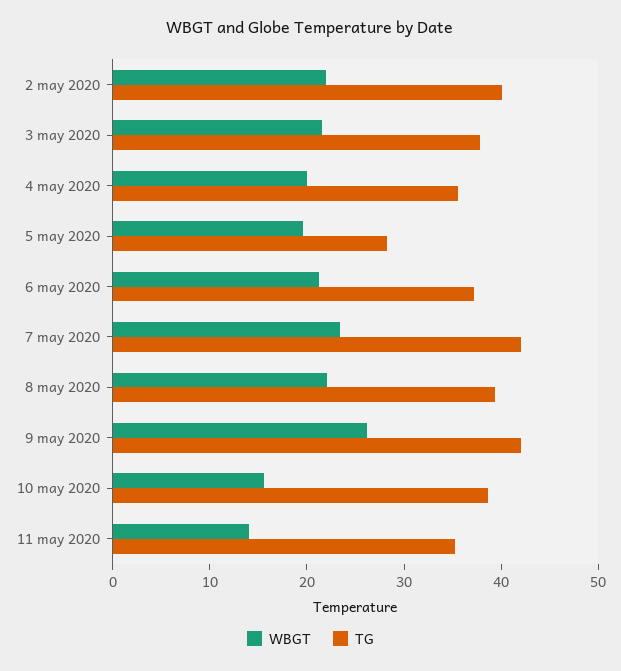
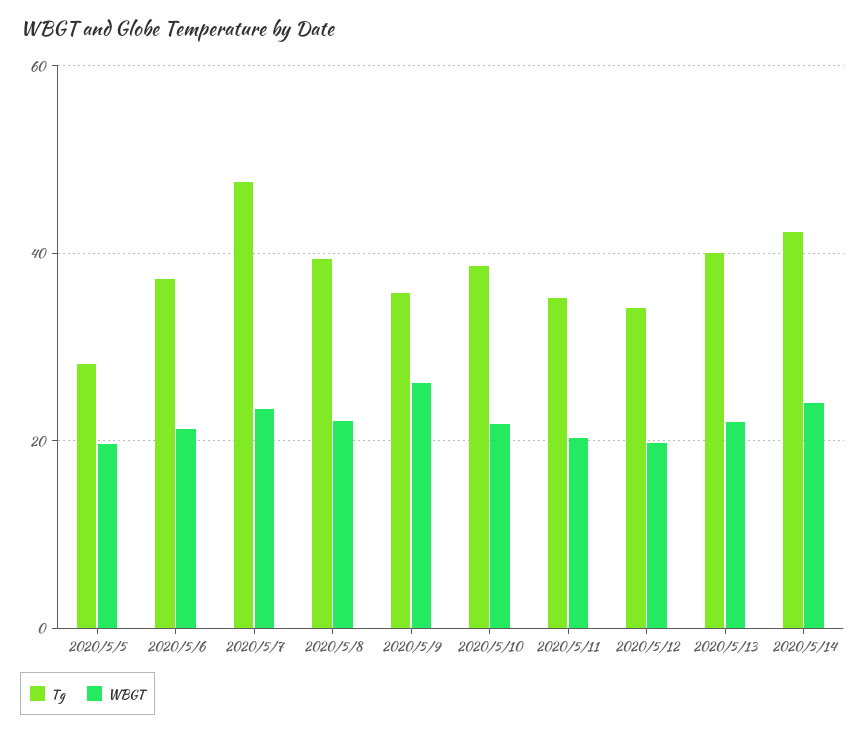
WBGT, 2 may 2020: 22 -> none
TG, 2 may 2020: 40 -> none
WBGT, 3 may 2020: 22 -> none
TG, 3 may 2020: 38 -> none
WBGT, 4 may 2020: 20 -> none
TG, 4 may 2020: 36 -> none
TG, 7 may 2020: 42 -> 48
TG, 9 may 2020: 42 -> 36
WBGT, 10 may 2020: 16 -> 22
WBGT, 11 may 2020: 14 -> 20
TG, 2020/5/12: none -> 34
WBGT, 2020/5/12: none -> 20
TG, 2020/5/13: none -> 40
WBGT, 2020/5/13: none -> 22
TG, 2020/5/14: none -> 42
WBGT, 2020/5/14: none -> 24

